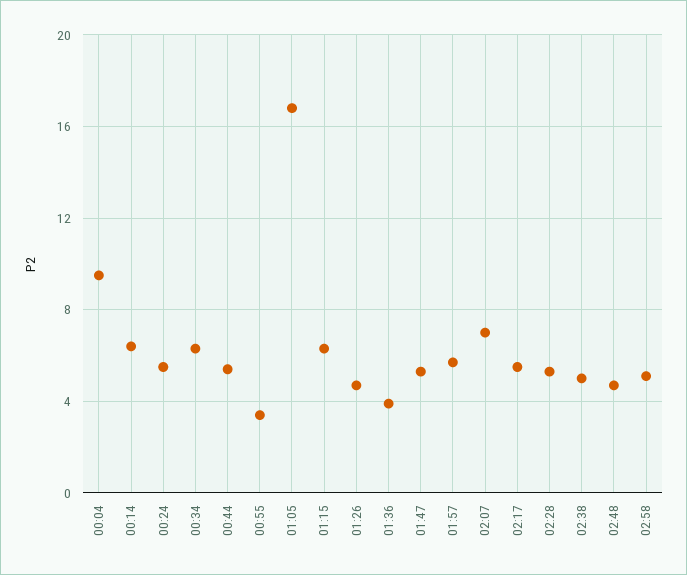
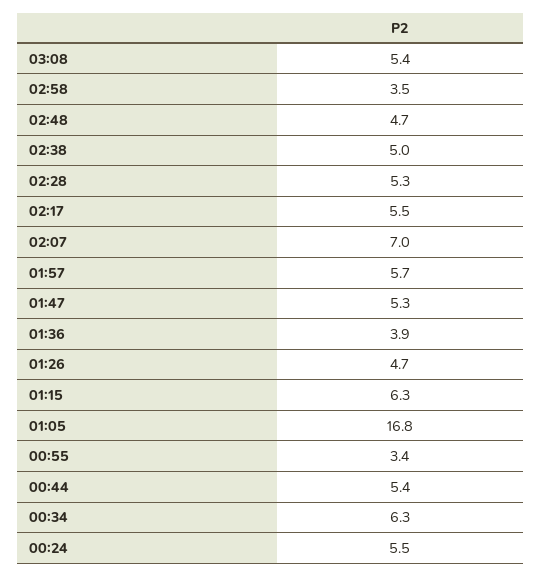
00:04: 9.5 -> none
00:14: 6.5 -> none
02:58: 5 -> 3.5
03:08: none -> 5.4

